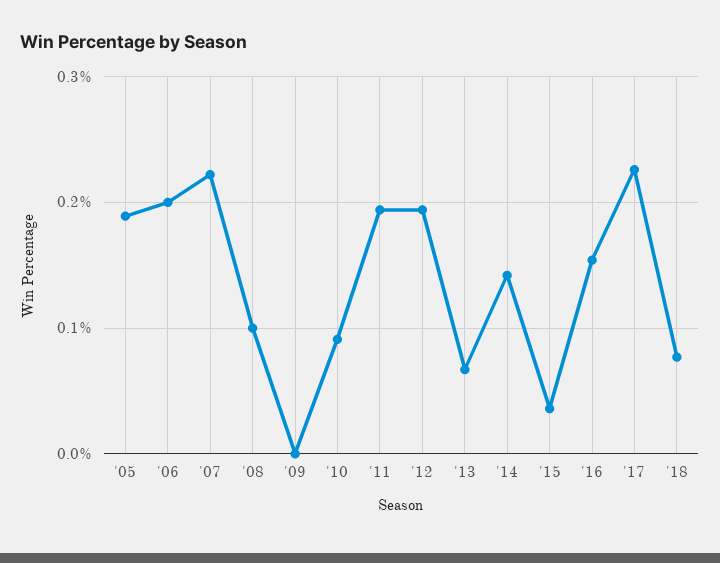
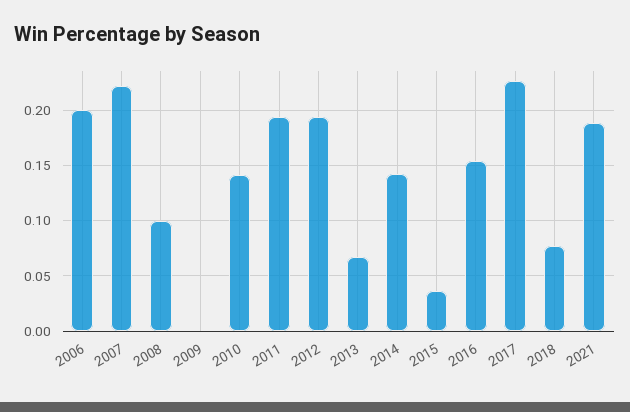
'05: 0.19 -> none
'10: 0.09 -> 0.14
2021: none -> 0.19

